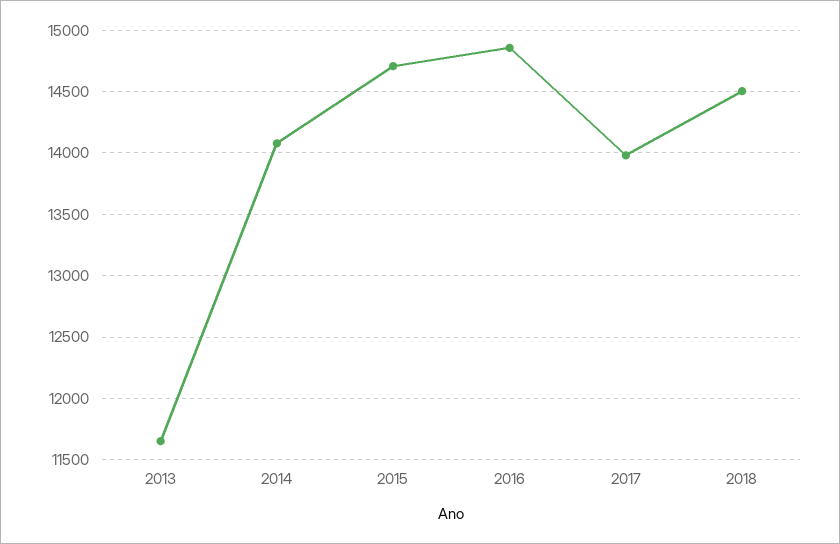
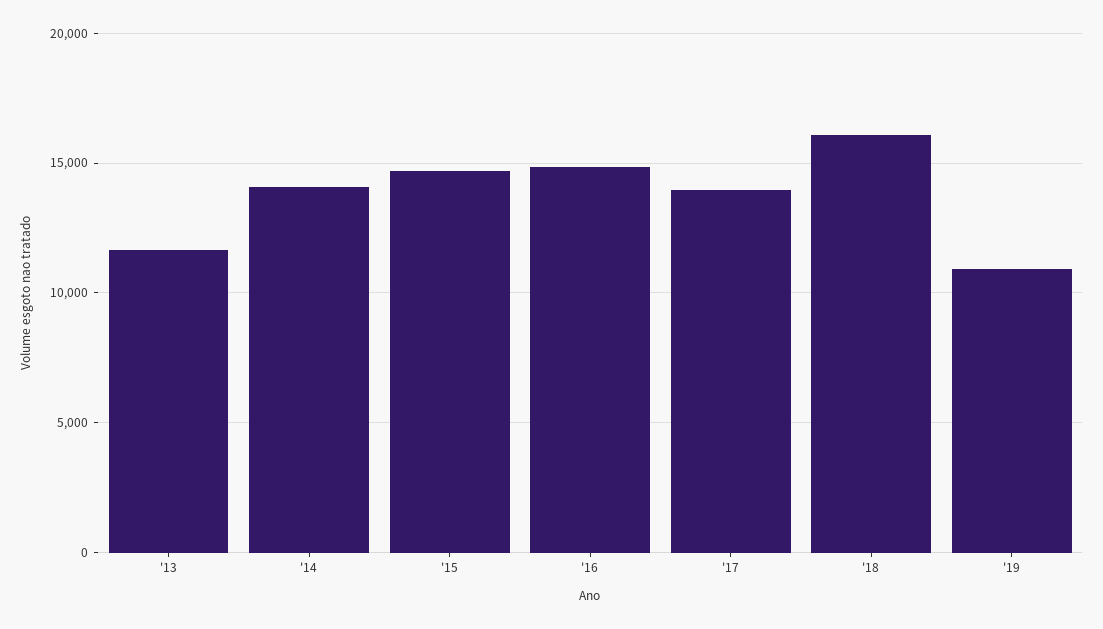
2018: 14500 -> 16000
'19: none -> 11000

